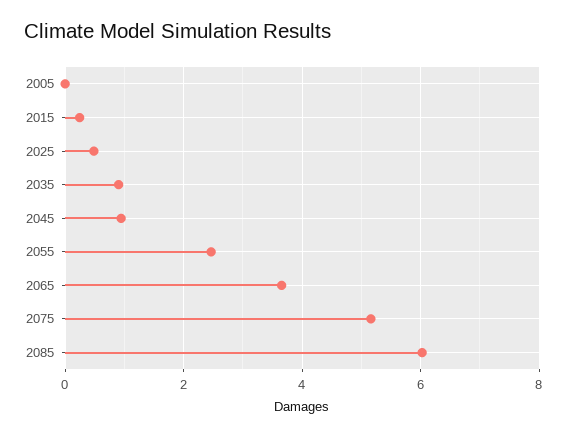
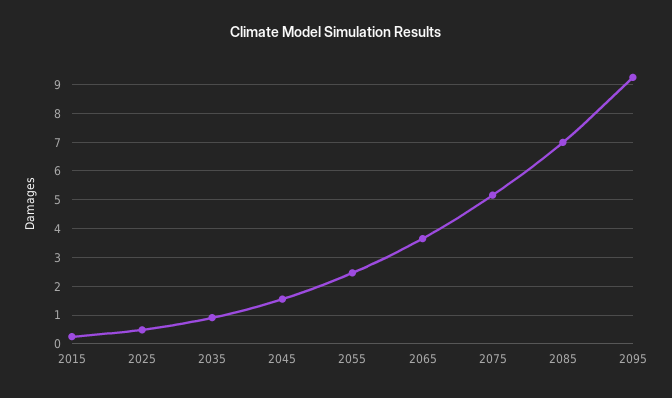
2005: 0 -> none
2045: 1 -> 1.5
2085: 6 -> 7
2095: none -> 9.25

